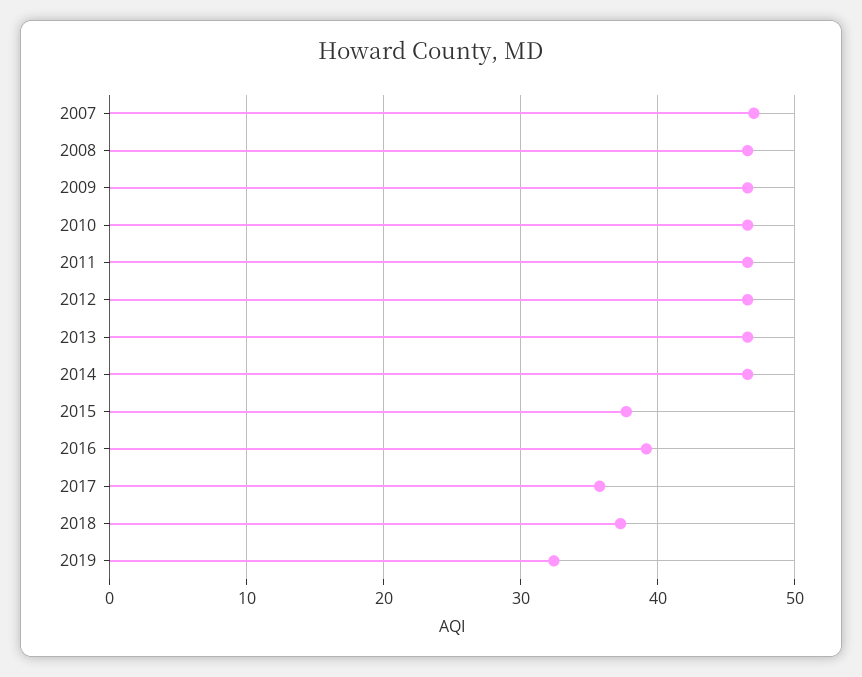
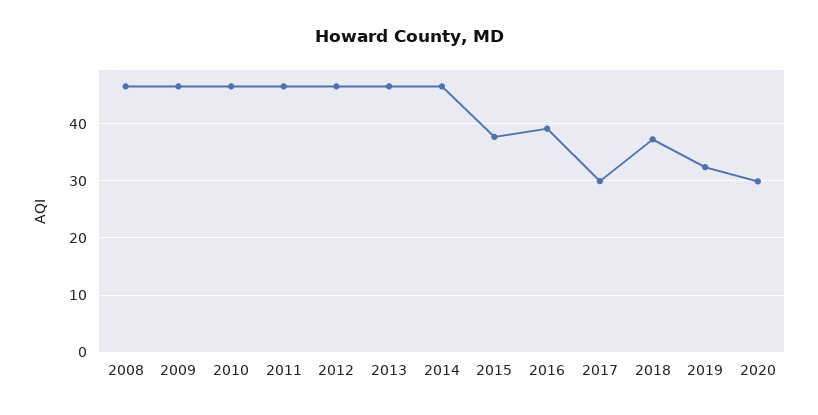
2007: 47 -> none
2017: 36 -> 30
2020: none -> 30

